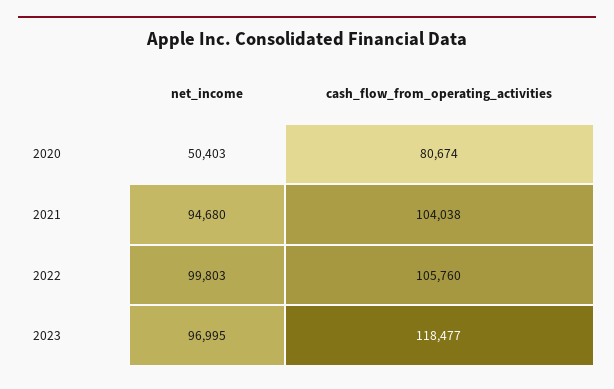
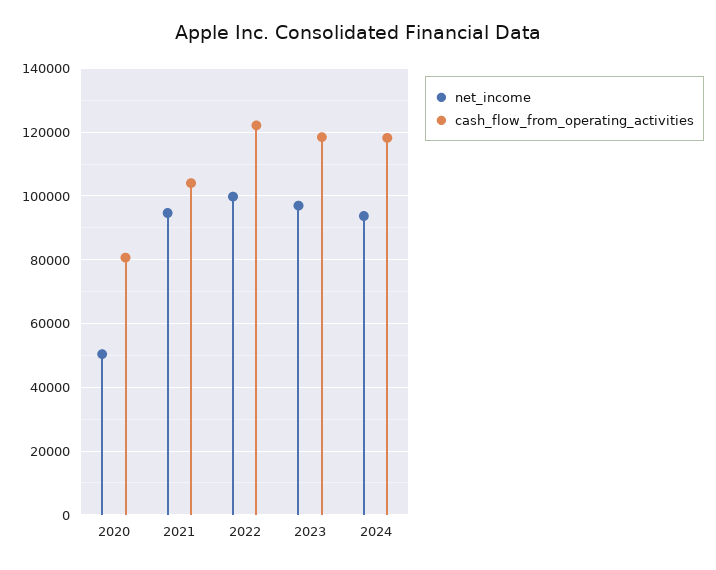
cash_flow_from_operating_activities, 2022: 105760 -> 122000
net_income, 2024: none -> 94000
cash_flow_from_operating_activities, 2024: none -> 118000

